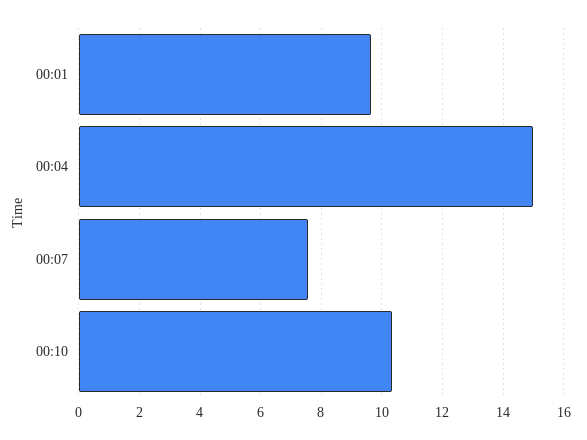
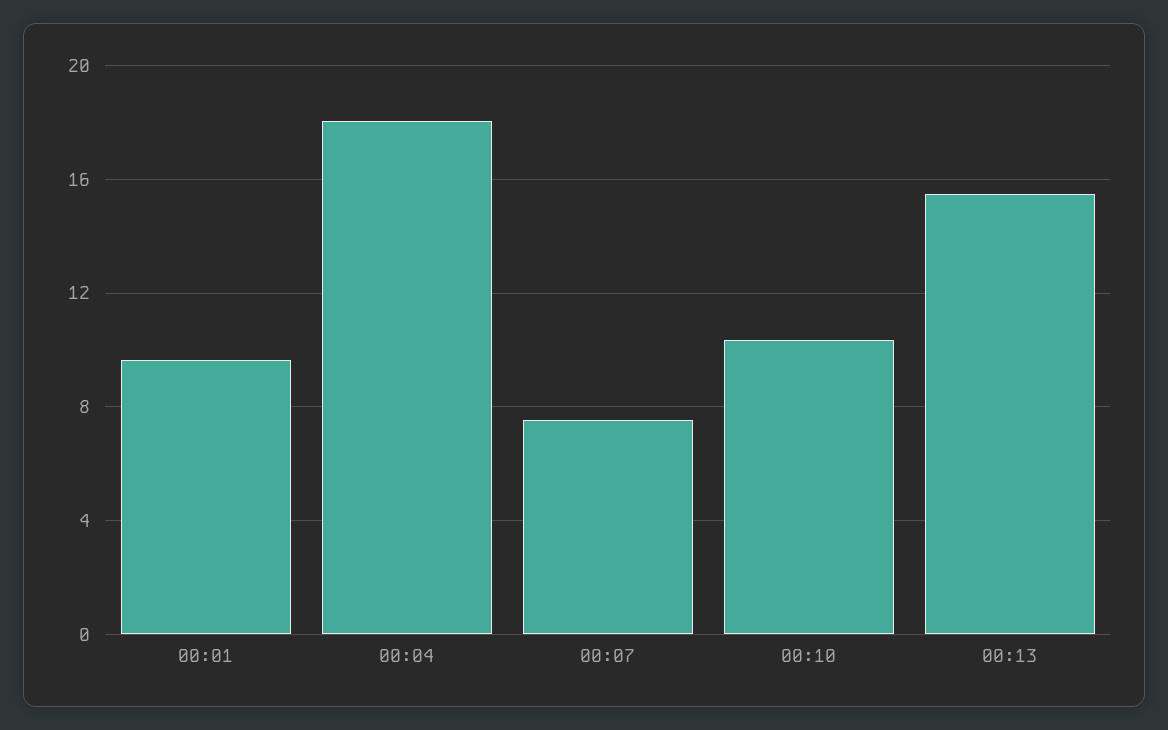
00:04: 15 -> 18
00:13: none -> 15.5

